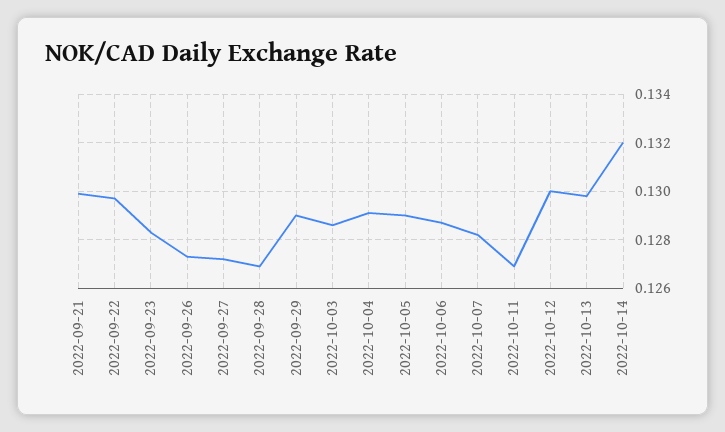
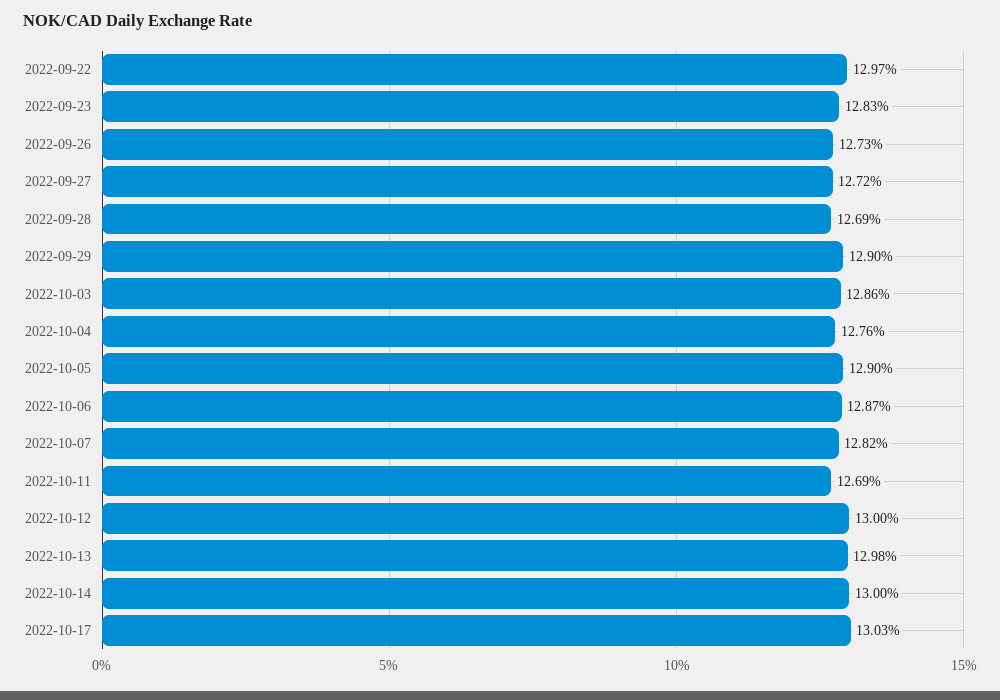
2022-09-21: 0.13 -> none
2022-10-04: 0.129 -> 0.1276
2022-10-14: 0.132 -> 0.13
2022-10-17: none -> 0.1303

